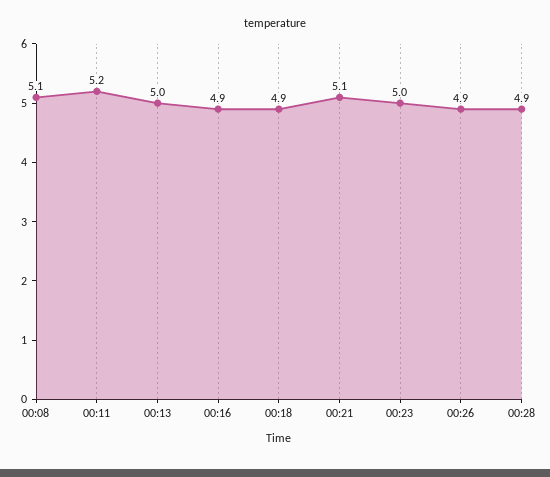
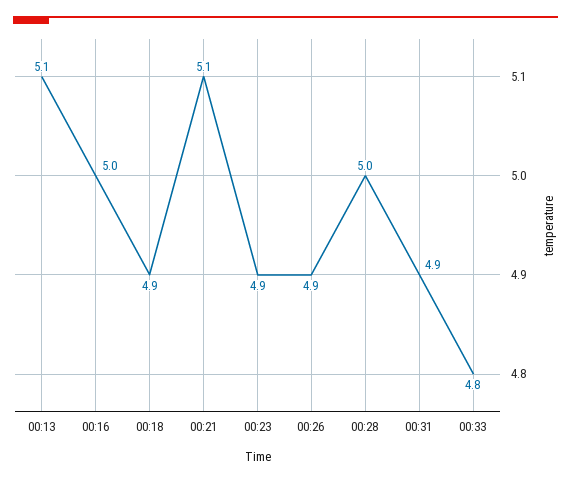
00:08: 5.1 -> none
00:11: 5.2 -> none
00:13: 5 -> 5.1
00:16: 4.9 -> 5
00:23: 5 -> 4.9
00:28: 4.9 -> 5
00:31: none -> 4.9
00:33: none -> 4.8

